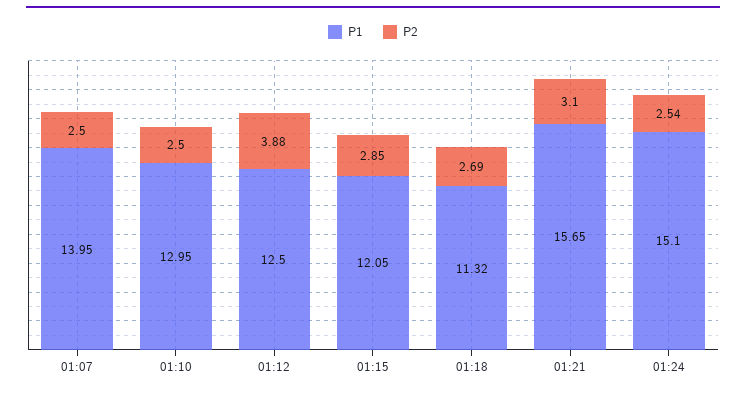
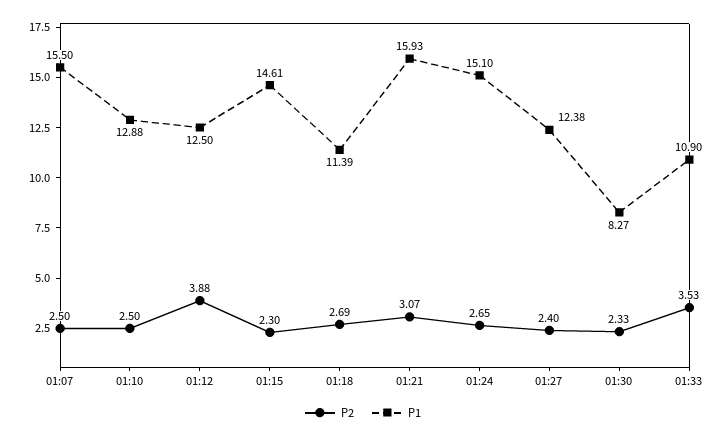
P1, 01:07: 13.95 -> 15.5
P1, 01:10: 12.95 -> 12.88
P1, 01:15: 12.05 -> 14.61
P2, 01:15: 2.85 -> 2.3
P1, 01:18: 11.32 -> 11.39
P1, 01:21: 15.65 -> 15.93
P2, 01:21: 3.1 -> 3.07
P2, 01:24: 2.54 -> 2.65
P2, 01:27: none -> 2.4
P1, 01:27: none -> 12.38
P2, 01:30: none -> 2.33
P1, 01:30: none -> 8.27
P2, 01:33: none -> 3.53
P1, 01:33: none -> 10.9

